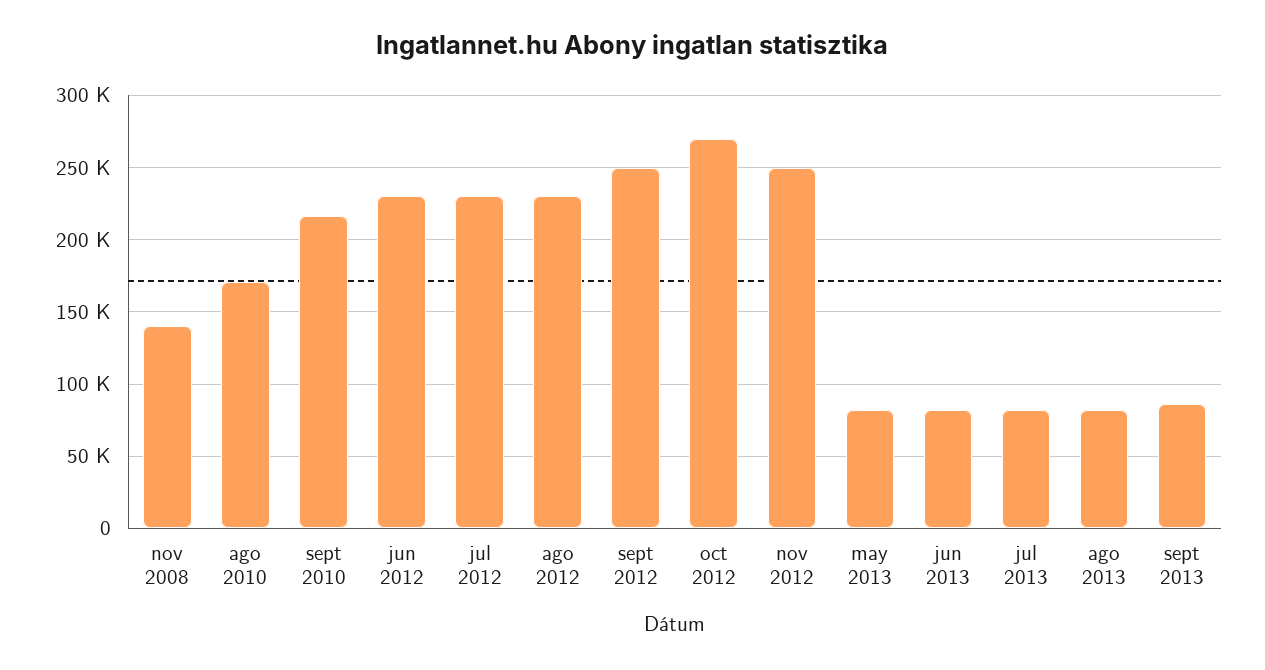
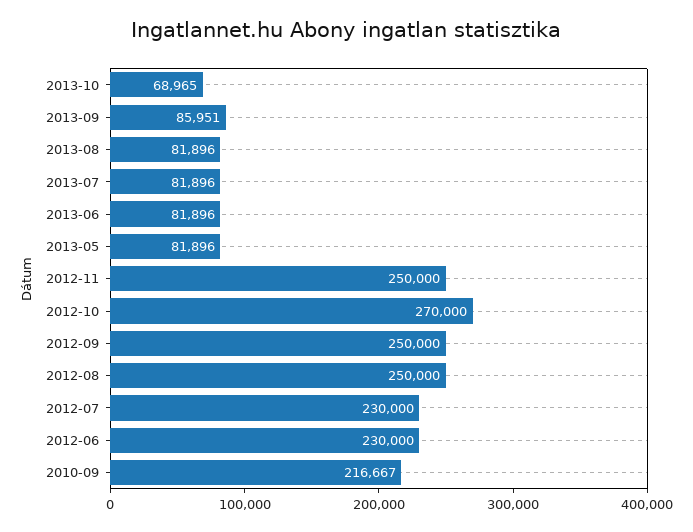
nov 2008: 140000 -> none
ago 2010: 170000 -> none
ago 2012: 230000 -> 250000
2013-10: none -> 68965

